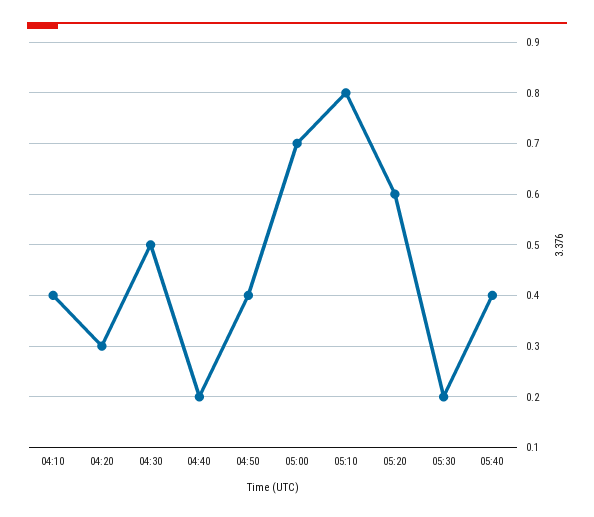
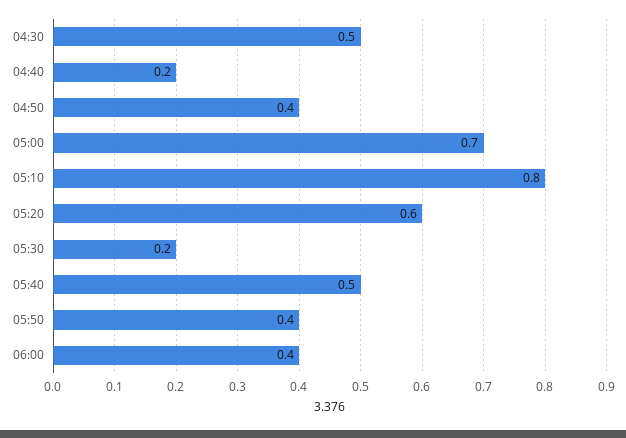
04:10: 0.4 -> none
04:20: 0.3 -> none
05:40: 0.4 -> 0.5
05:50: none -> 0.4
06:00: none -> 0.4

